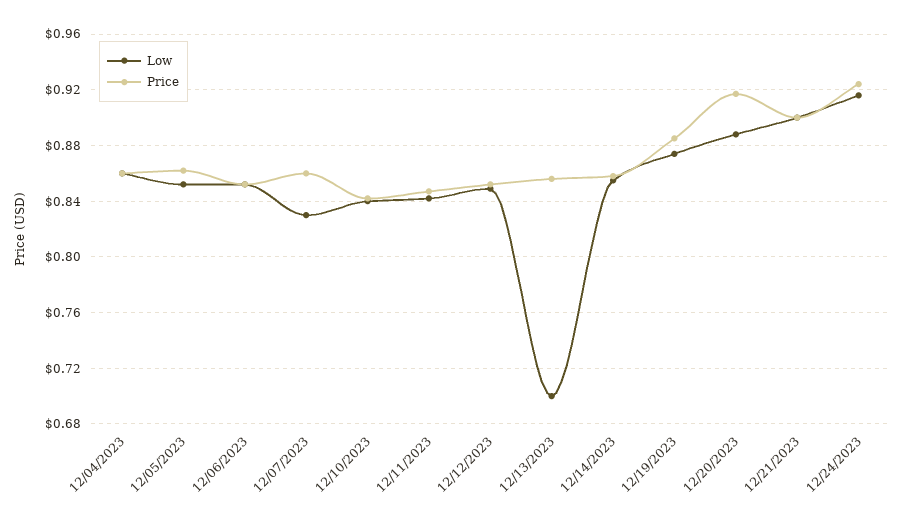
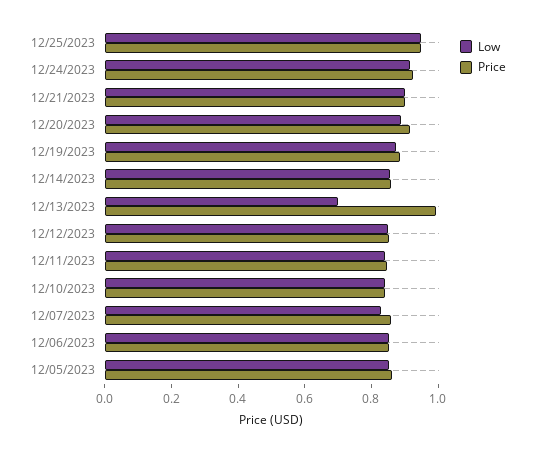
Low, 12/04/2023: 0.86 -> none
Price, 12/04/2023: 0.86 -> none
Price, 12/13/2023: 0.855 -> 1
Low, 12/25/2023: none -> 0.95
Price, 12/25/2023: none -> 0.95

